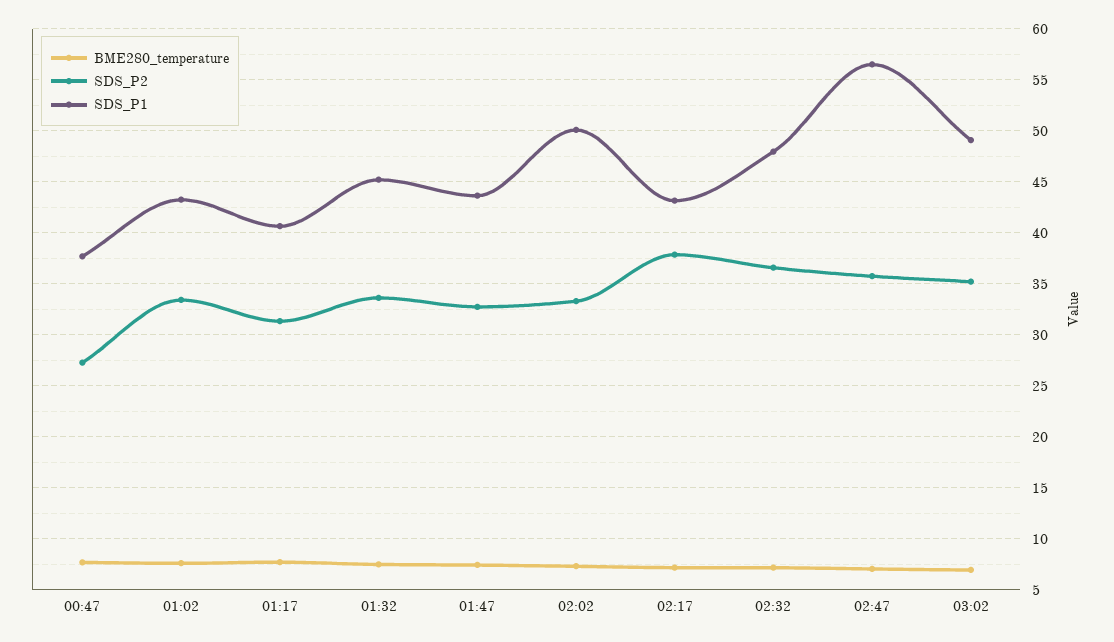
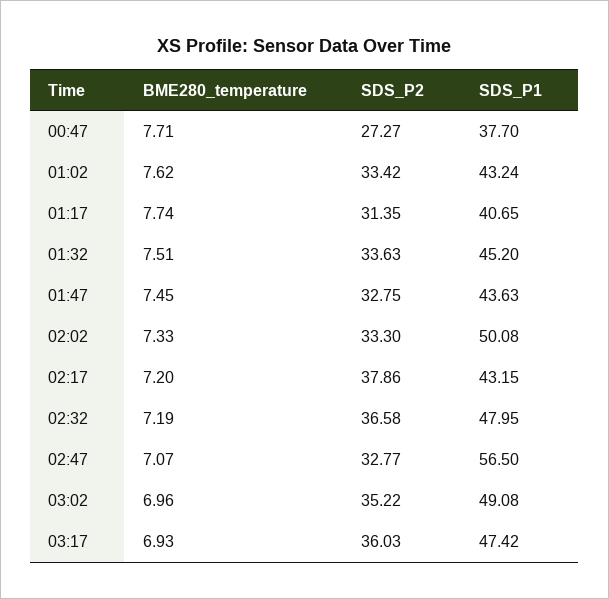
SDS_P2, 02:47: 36 -> 32.77
BME280_temperature, 03:17: none -> 6.93
SDS_P2, 03:17: none -> 36.03
SDS_P1, 03:17: none -> 47.42

